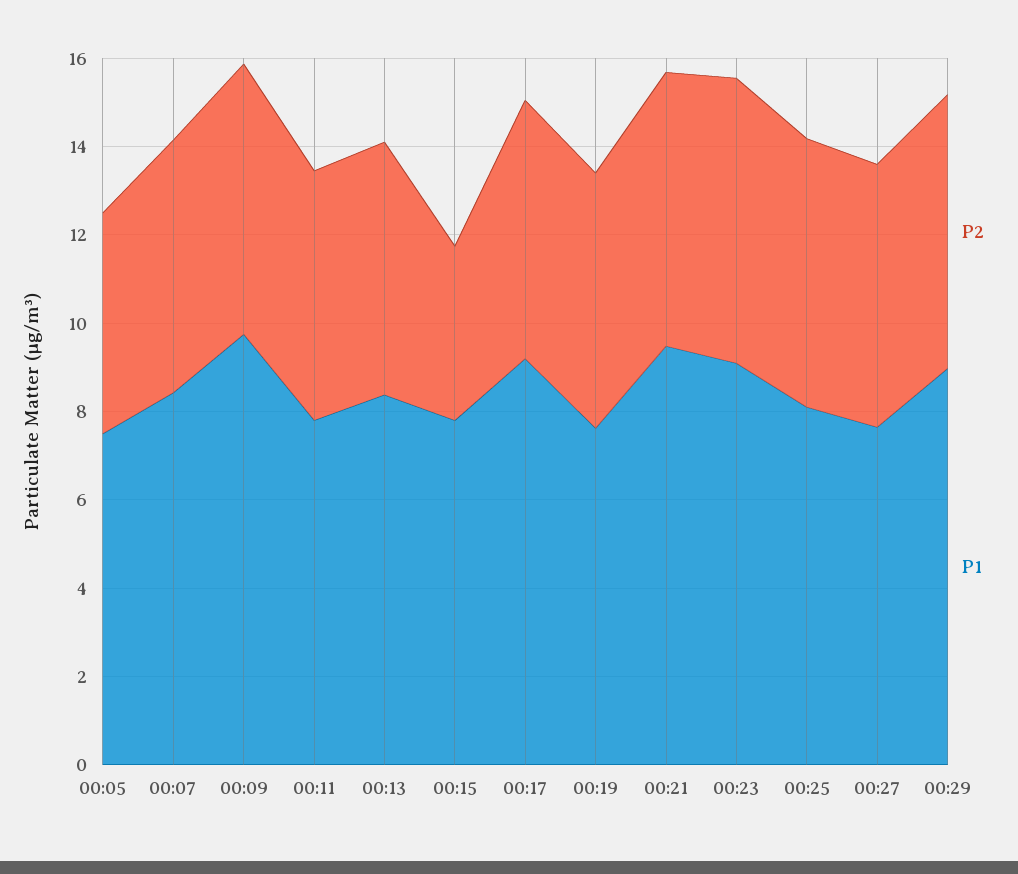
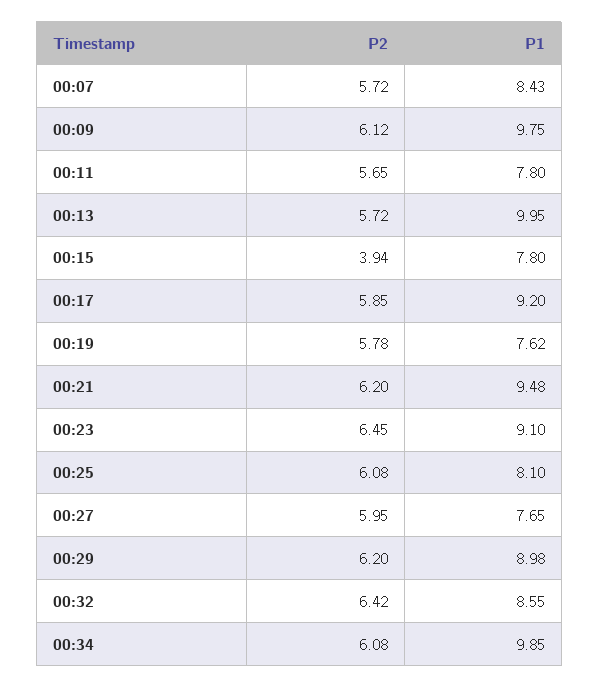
P2, 00:05: 5 -> none
P1, 00:05: 7.5 -> none
P1, 00:13: 8.5 -> 9.95
P2, 00:32: none -> 6.42
P1, 00:32: none -> 8.55
P2, 00:34: none -> 6.08
P1, 00:34: none -> 9.85

